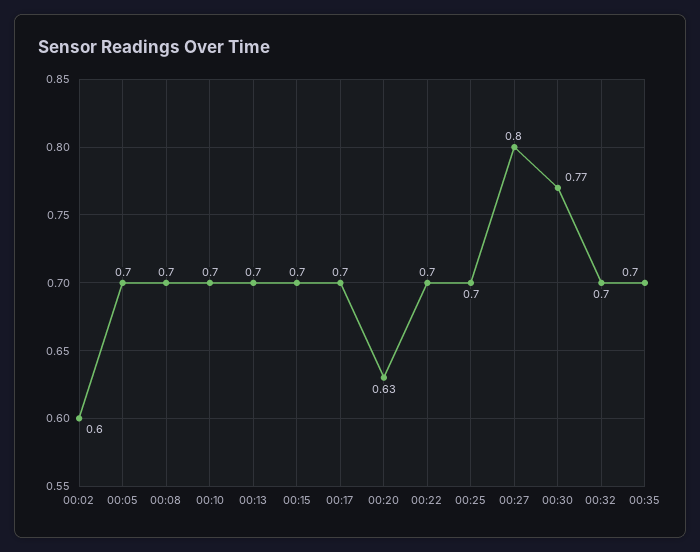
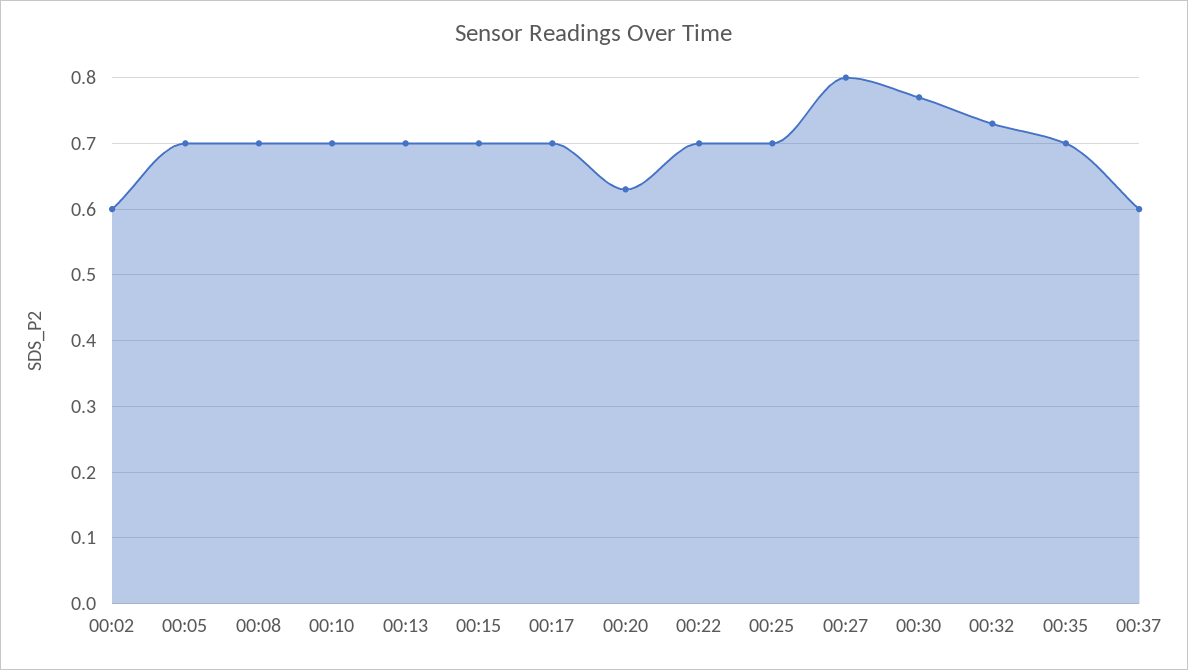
00:32: 0.7 -> 0.73
00:37: none -> 0.6

